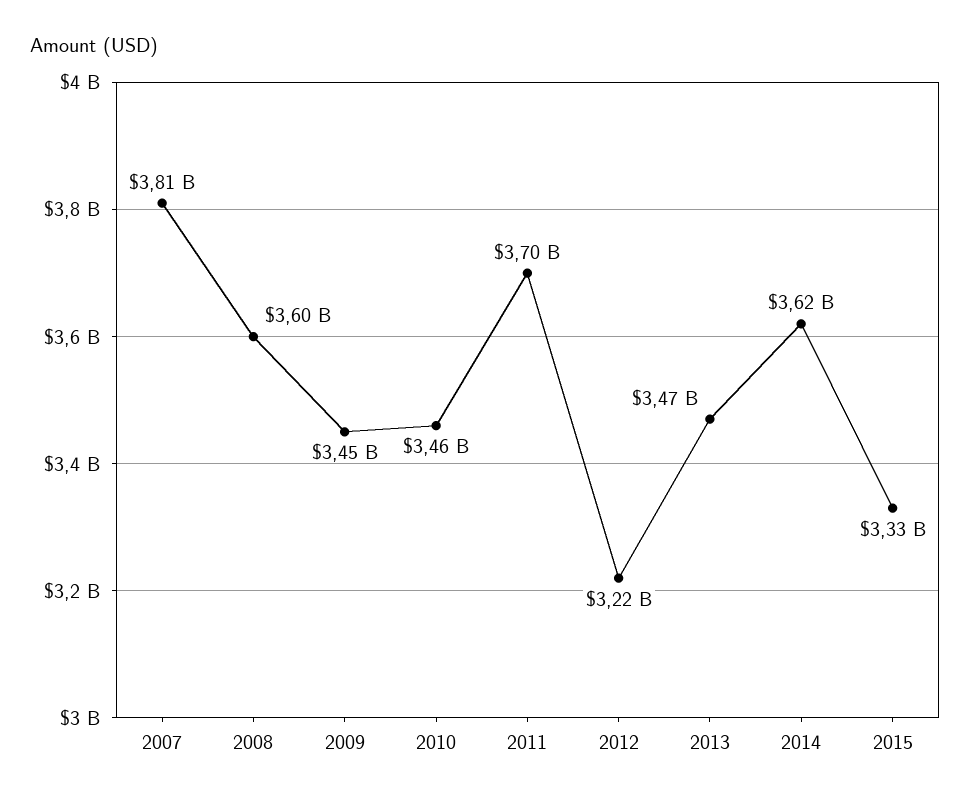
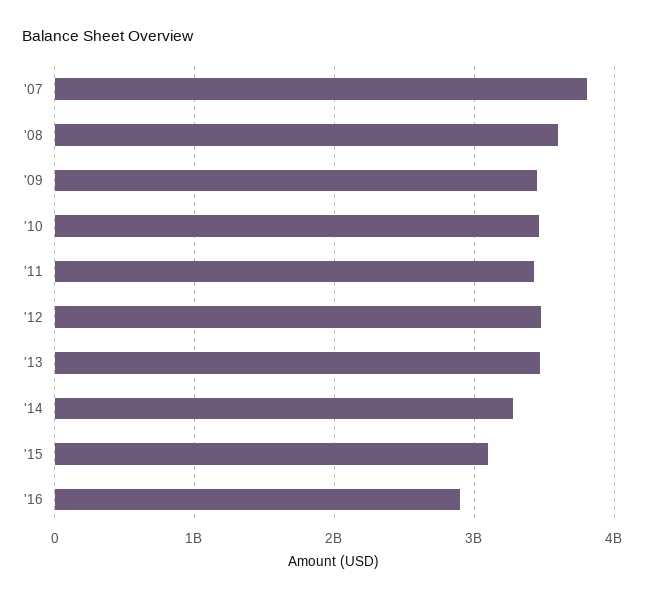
2011: 3700000000 -> 3400000000
2012: 3220000000 -> 3500000000
2014: 3620000000 -> 3300000000
2015: 3330000000 -> 3100000000
'16: none -> 2900000000

